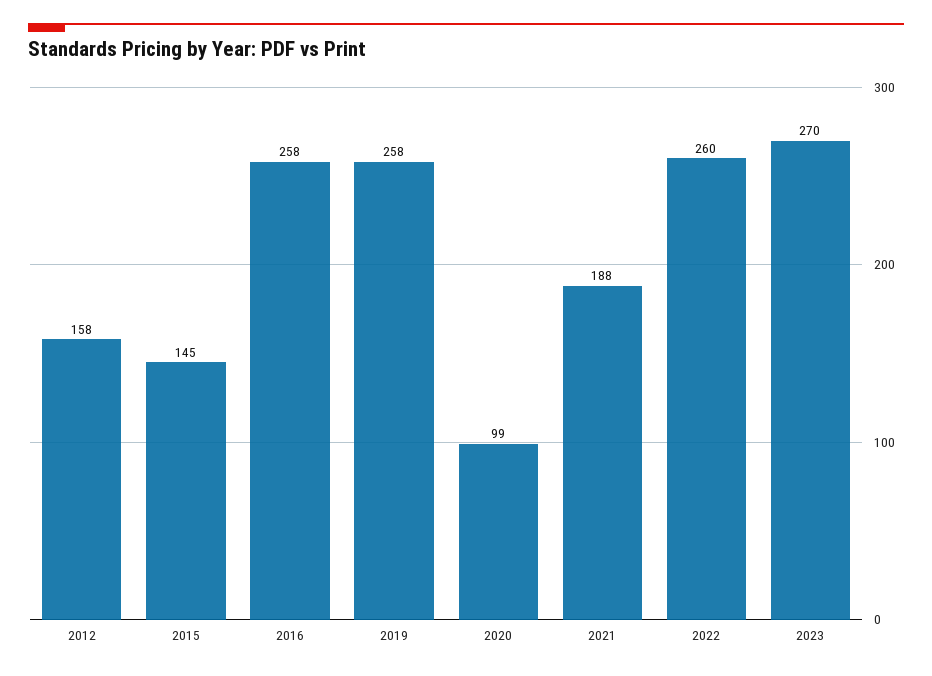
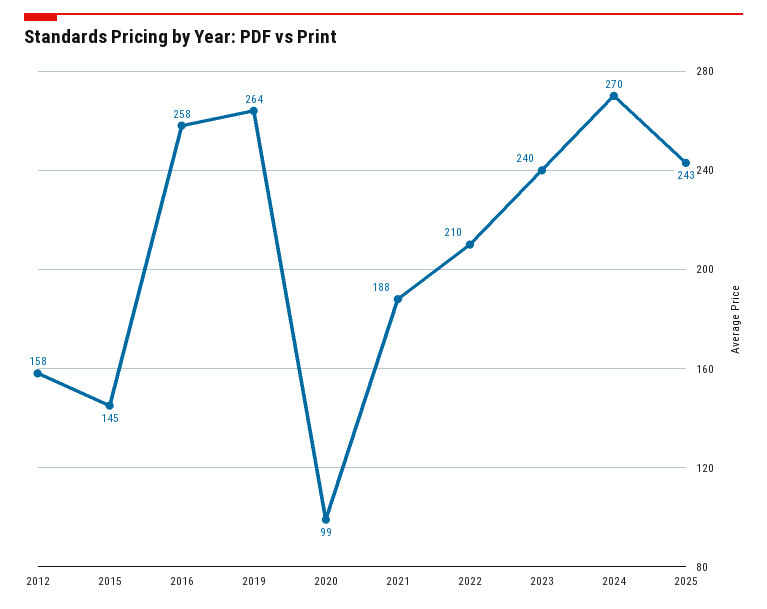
2019: 258 -> 264
2022: 260 -> 210
2023: 270 -> 240
2024: none -> 270
2025: none -> 243

